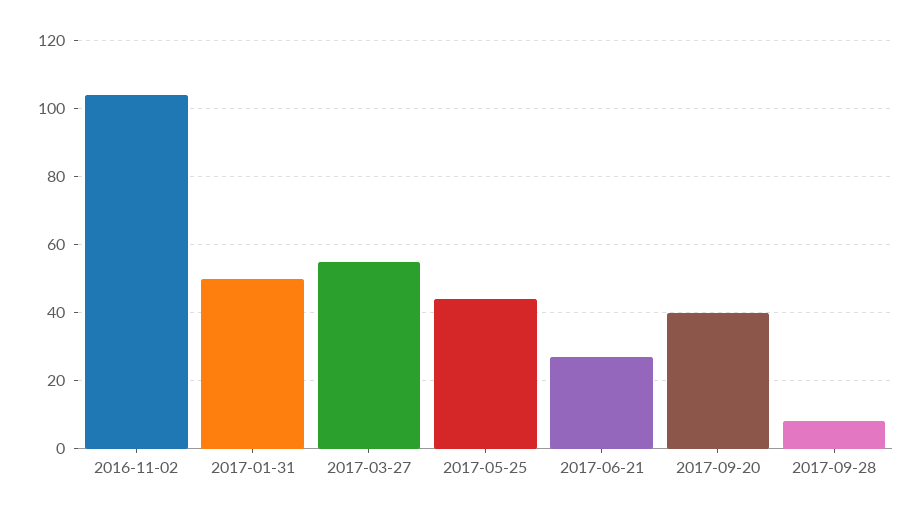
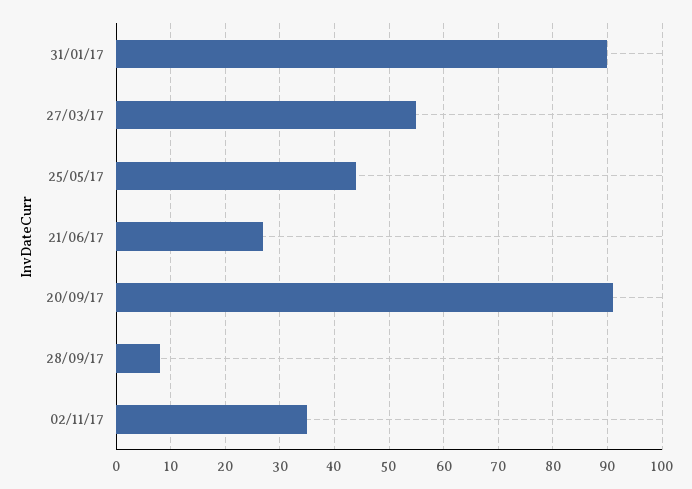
2016-11-02: 105 -> none
2017-01-31: 50 -> 90
2017-09-20: 40 -> 90
02/11/17: none -> 35

